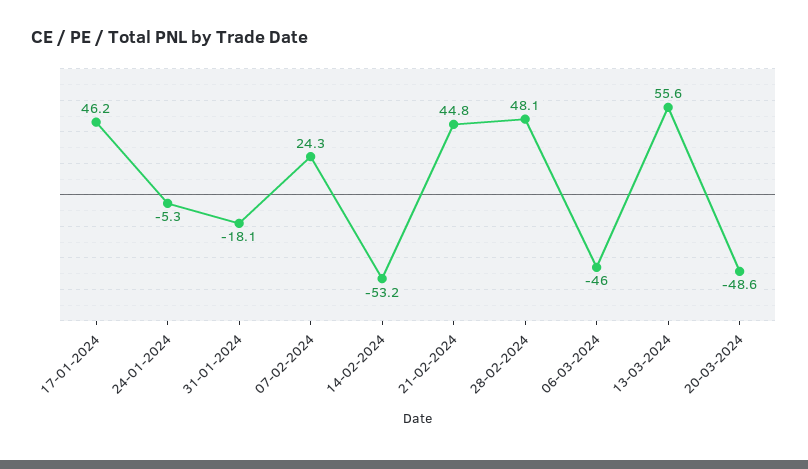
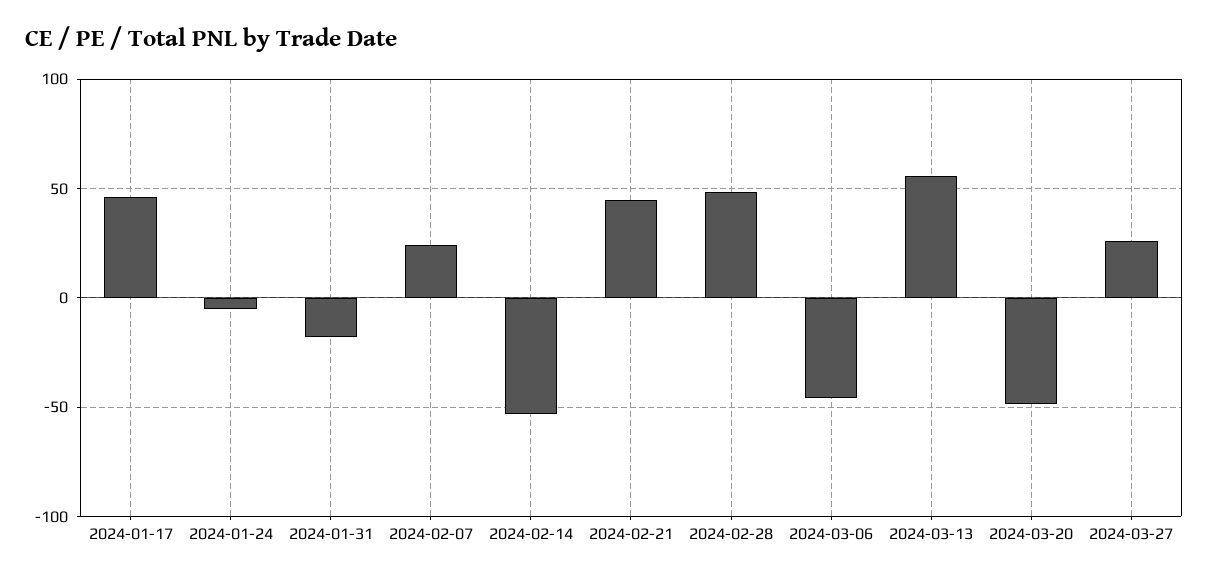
2024-03-27: none -> 25

